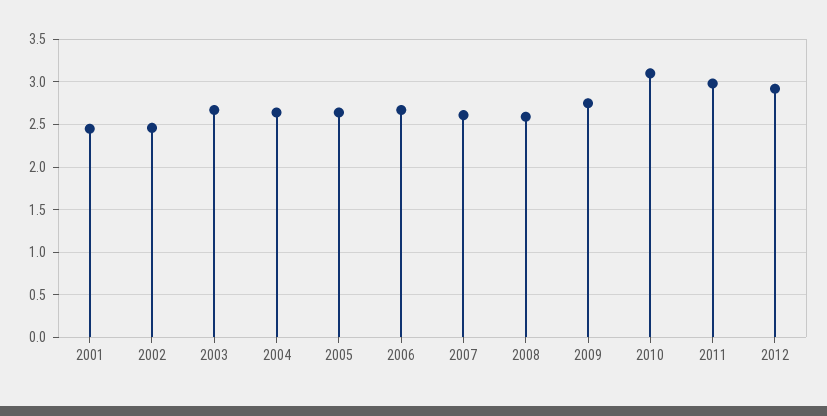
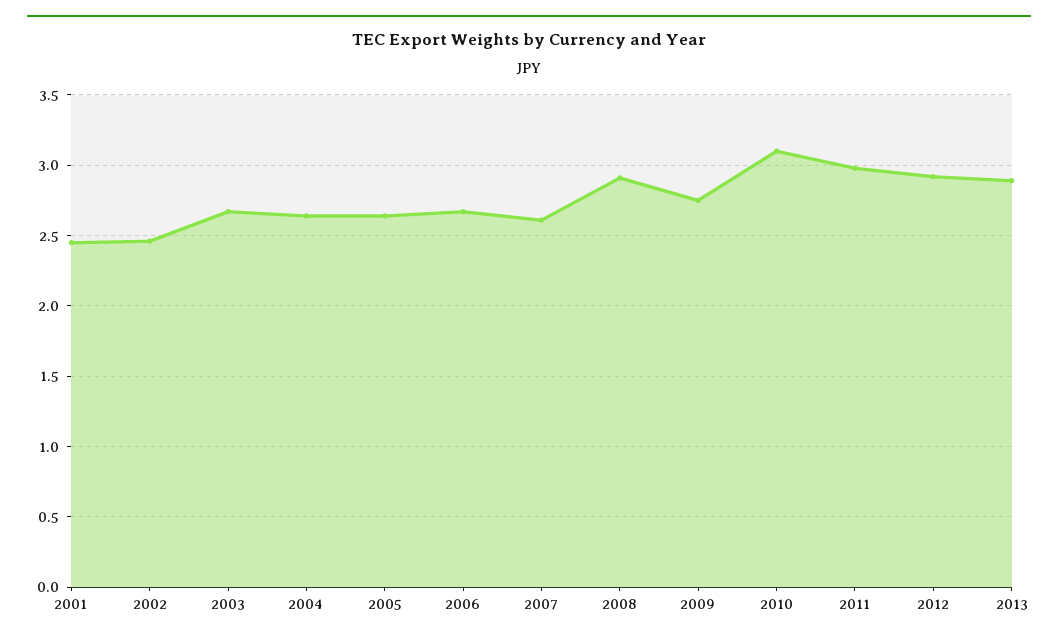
2008: 2.6 -> 2.9
2013: none -> 2.9

